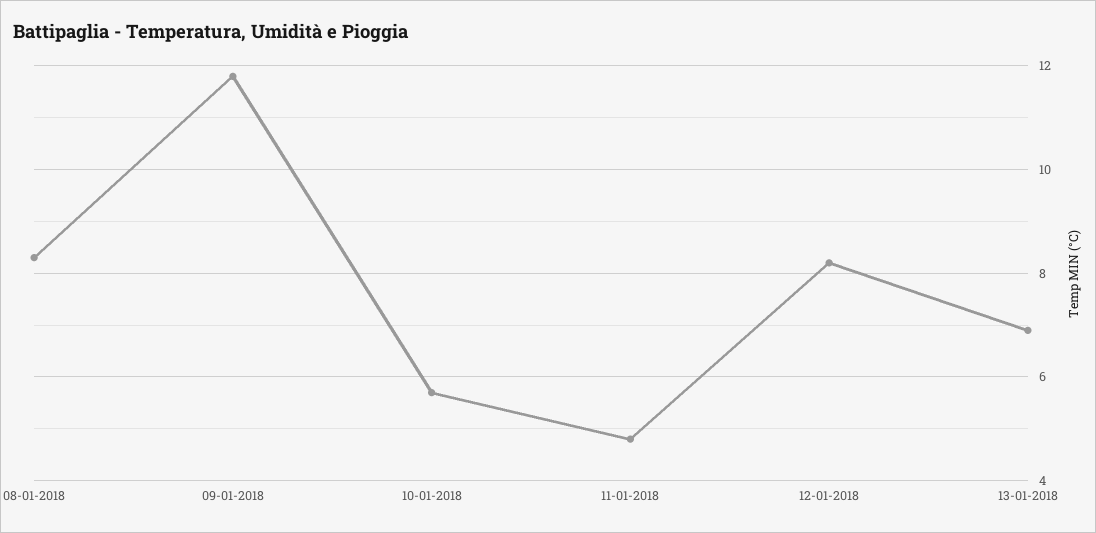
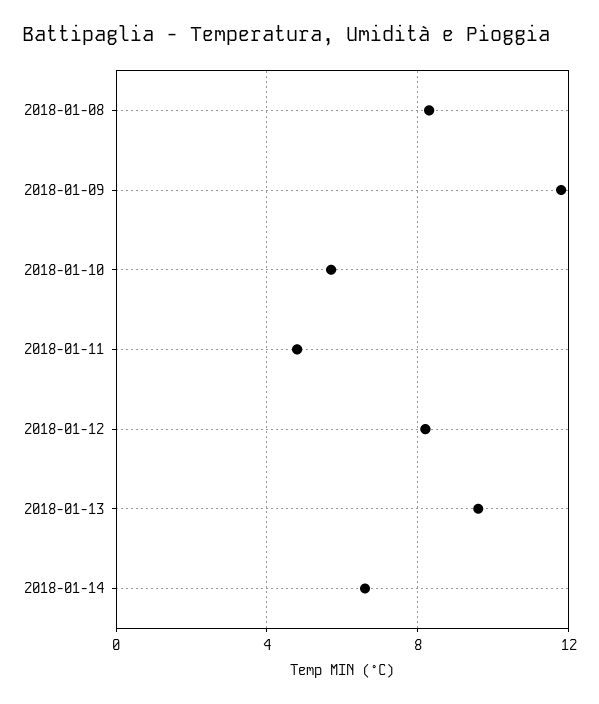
13-01-2018: 7 -> 9.5
2018-01-14: none -> 6.5

